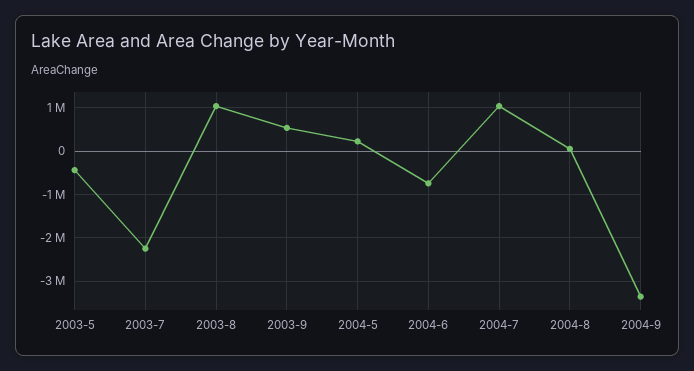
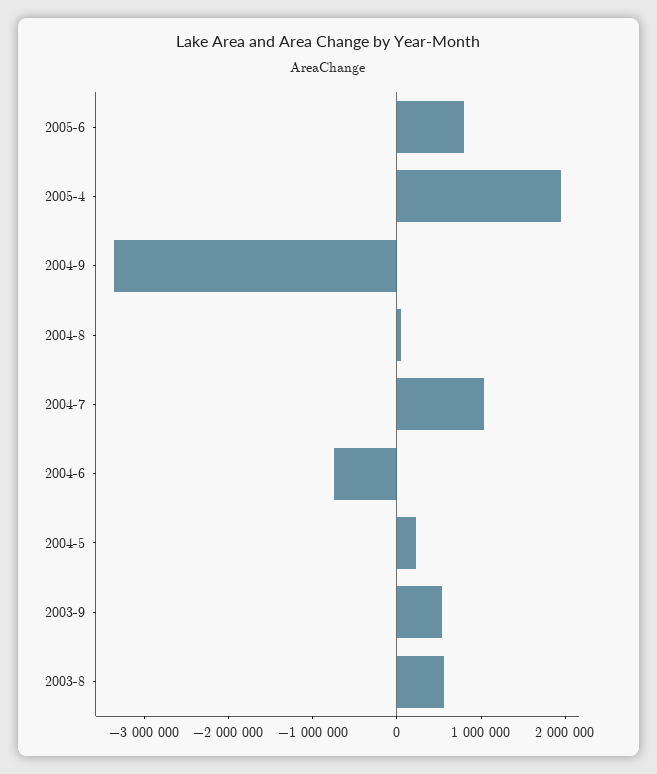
2003-5: -400000 -> none
2003-7: -2200000 -> none
2003-8: 1000000 -> 600000
2005-6: none -> 800000
2005-4: none -> 2000000

